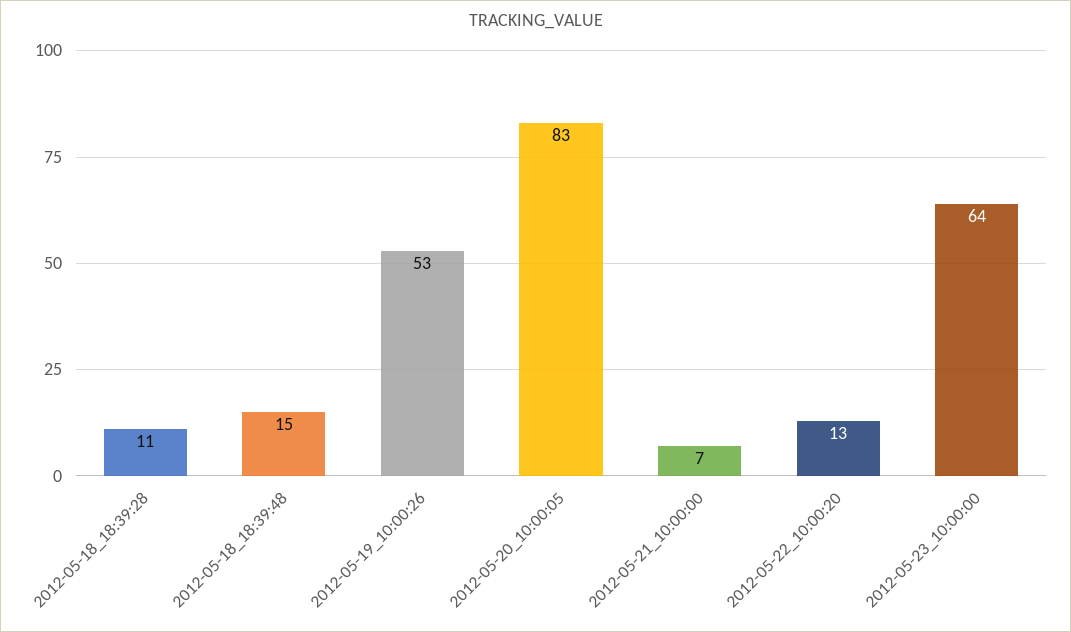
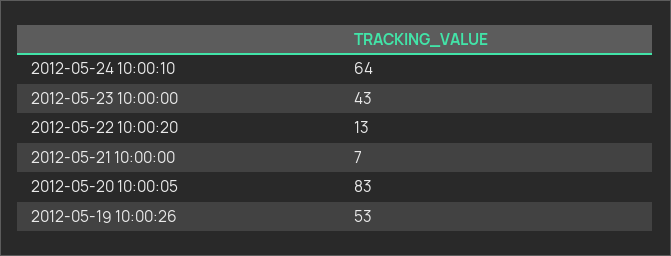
2012-05-18_18:39:28: 11 -> none
2012-05-18_18:39:48: 15 -> none
2012-05-23_10:00:00: 64 -> 43
2012-05-24 10:00:10: none -> 64

